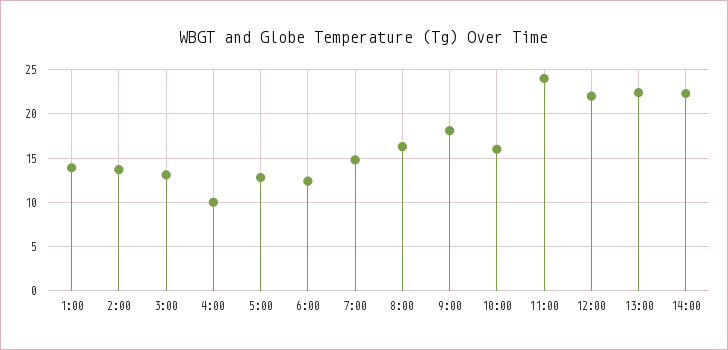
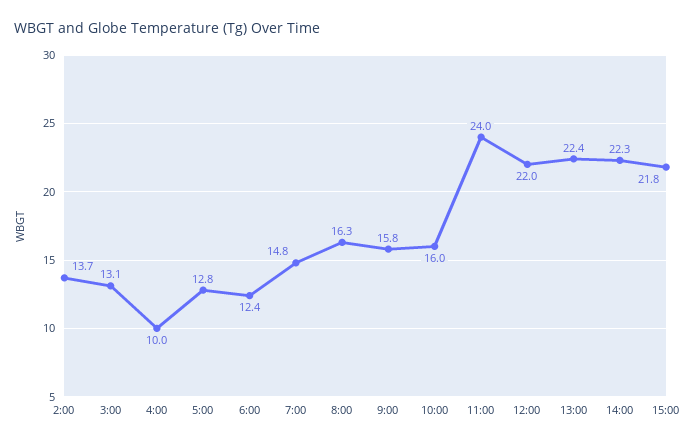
1:00: 14 -> none
9:00: 18 -> 15.8
15:00: none -> 21.8

